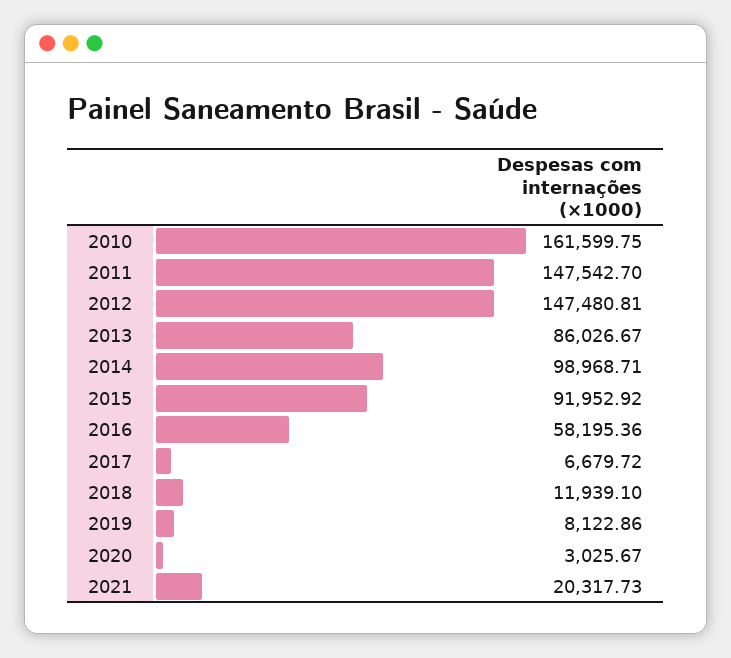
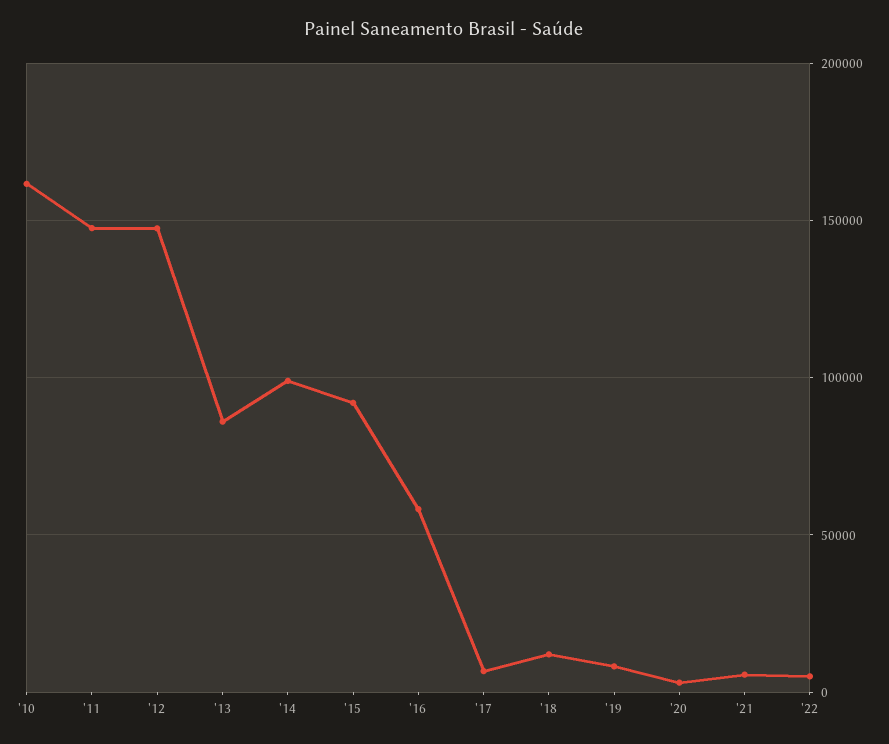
2021: 20317.73 -> 5000
'22: none -> 5000

